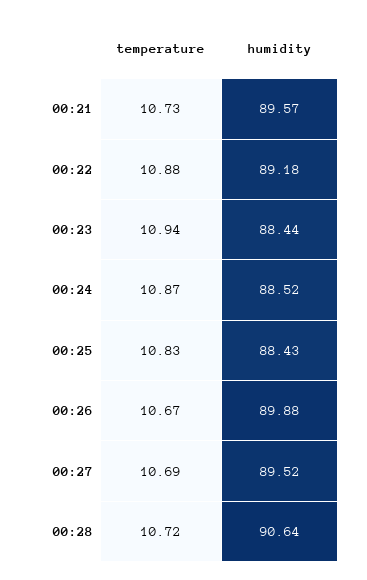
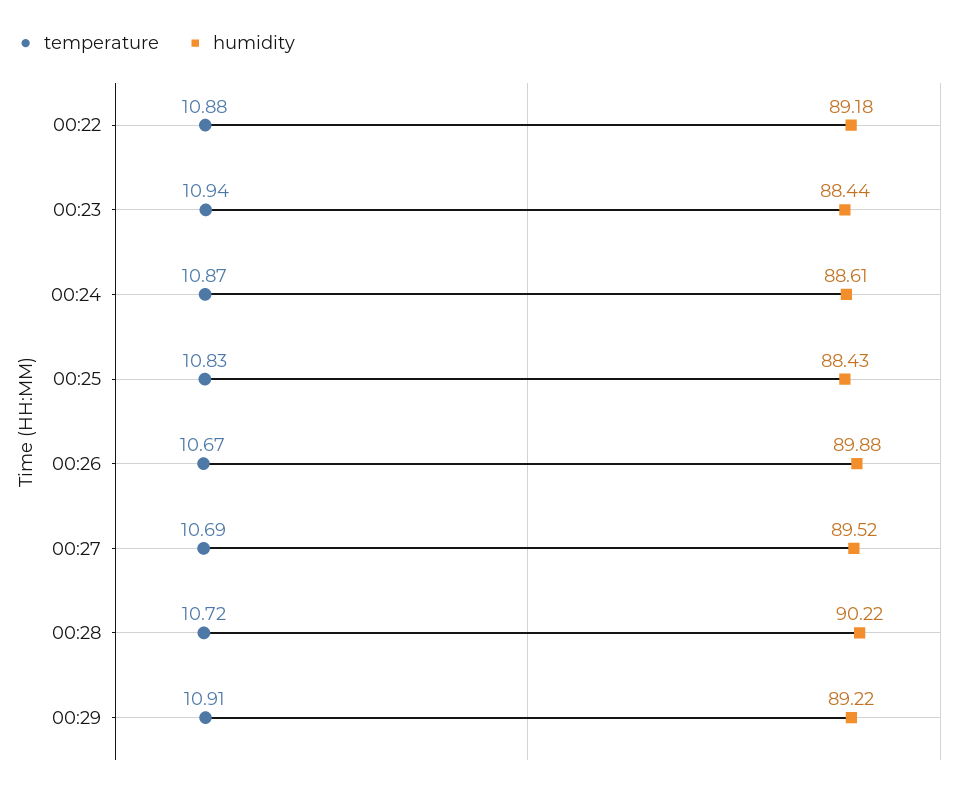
temperature, 00:21: 10.73 -> none
humidity, 00:21: 89.57 -> none
humidity, 00:24: 88.52 -> 88.61
humidity, 00:28: 90.64 -> 90.22
temperature, 00:29: none -> 10.91
humidity, 00:29: none -> 89.22

